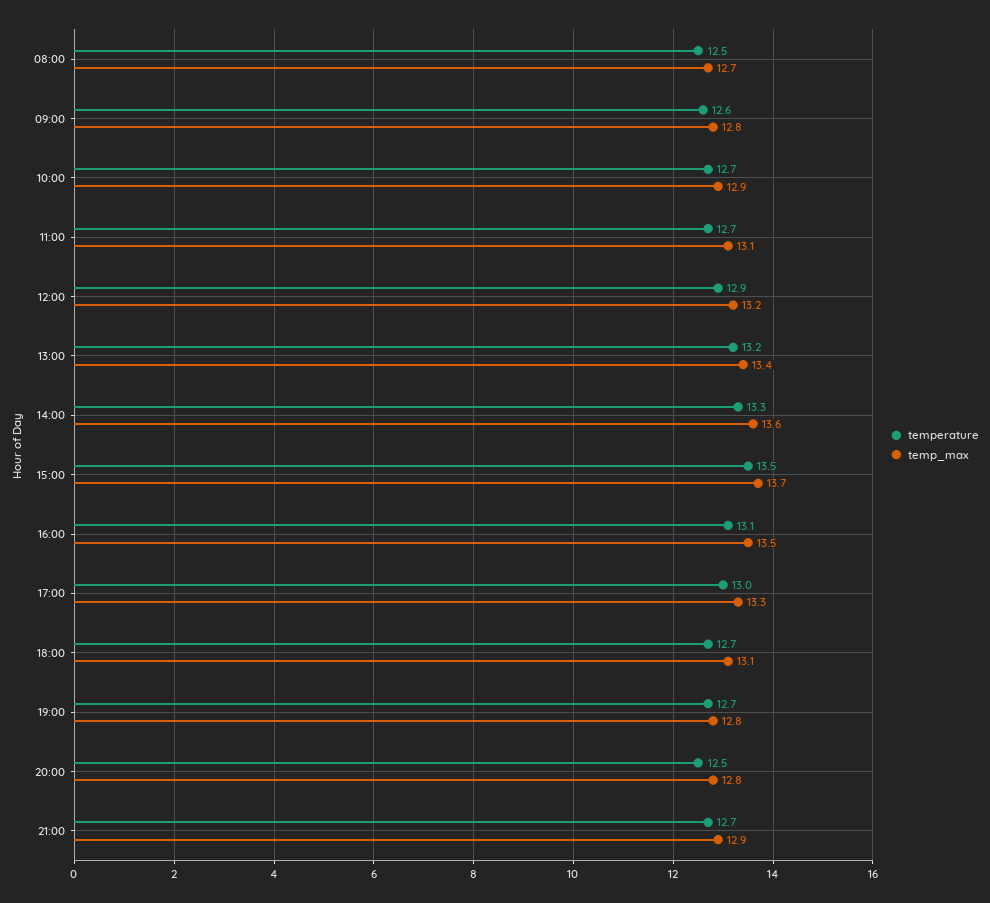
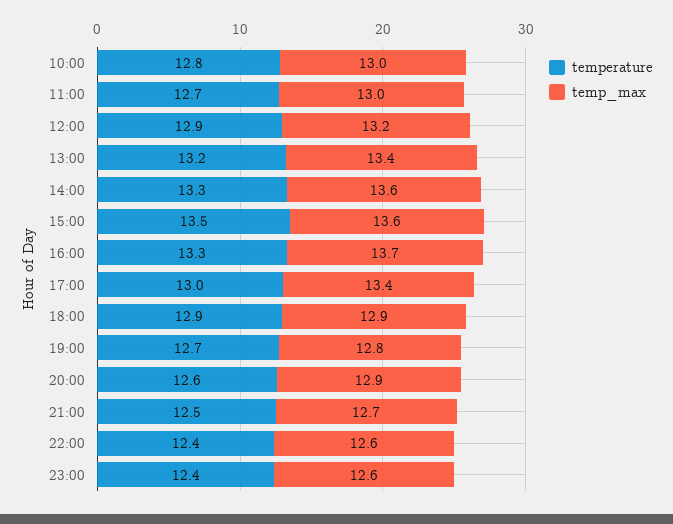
temperature, 08:00: 12.5 -> none
temp_max, 08:00: 12.7 -> none
temperature, 09:00: 12.6 -> none
temp_max, 09:00: 12.8 -> none
temperature, 10:00: 12.7 -> 12.8
temp_max, 10:00: 12.9 -> 13
temp_max, 11:00: 13.1 -> 13
temp_max, 15:00: 13.7 -> 13.6
temperature, 16:00: 13.1 -> 13.3
temp_max, 16:00: 13.5 -> 13.7
temp_max, 17:00: 13.3 -> 13.4
temperature, 18:00: 12.7 -> 12.9
temp_max, 18:00: 13.1 -> 12.9
temperature, 20:00: 12.5 -> 12.6
temp_max, 20:00: 12.8 -> 12.9
temperature, 21:00: 12.7 -> 12.5
temp_max, 21:00: 12.9 -> 12.7
temperature, 22:00: none -> 12.4
temp_max, 22:00: none -> 12.6
temperature, 23:00: none -> 12.4
temp_max, 23:00: none -> 12.6

